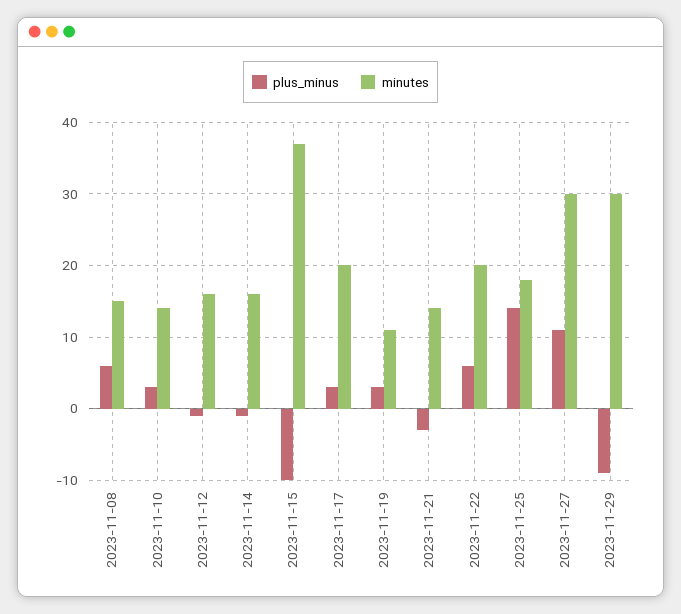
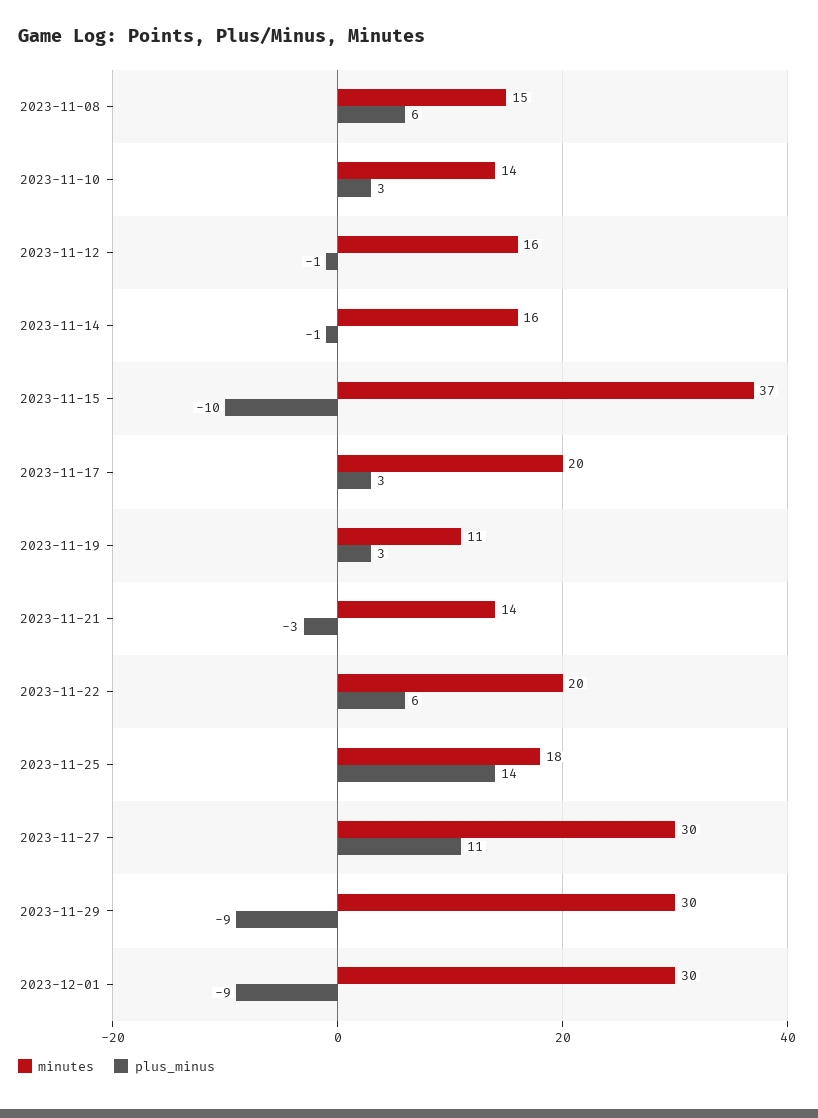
minutes, 2023-12-01: none -> 30
plus_minus, 2023-12-01: none -> -9

